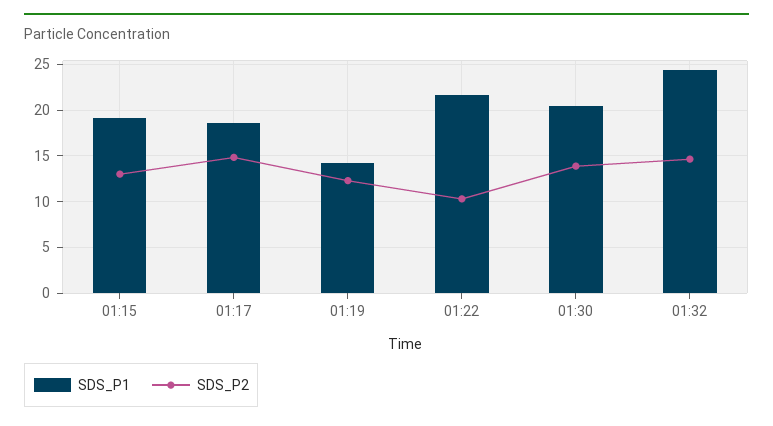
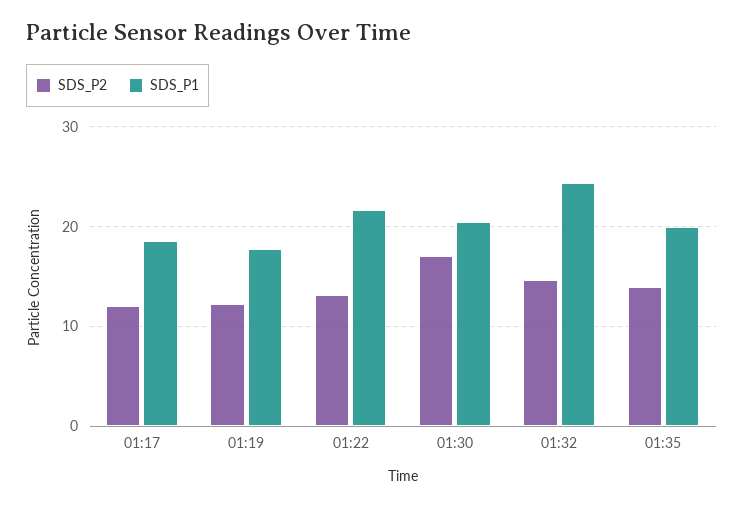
SDS_P1, 01:15: 19 -> none
SDS_P2, 01:15: 13 -> none
SDS_P2, 01:17: 15 -> 12
SDS_P1, 01:19: 14 -> 18
SDS_P2, 01:22: 10 -> 13
SDS_P2, 01:30: 14 -> 17
SDS_P2, 01:35: none -> 14
SDS_P1, 01:35: none -> 20

